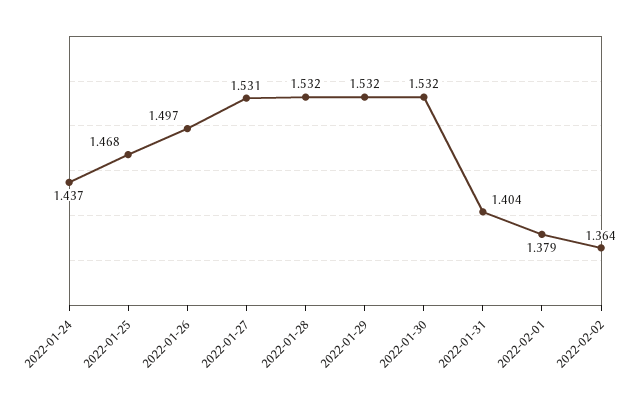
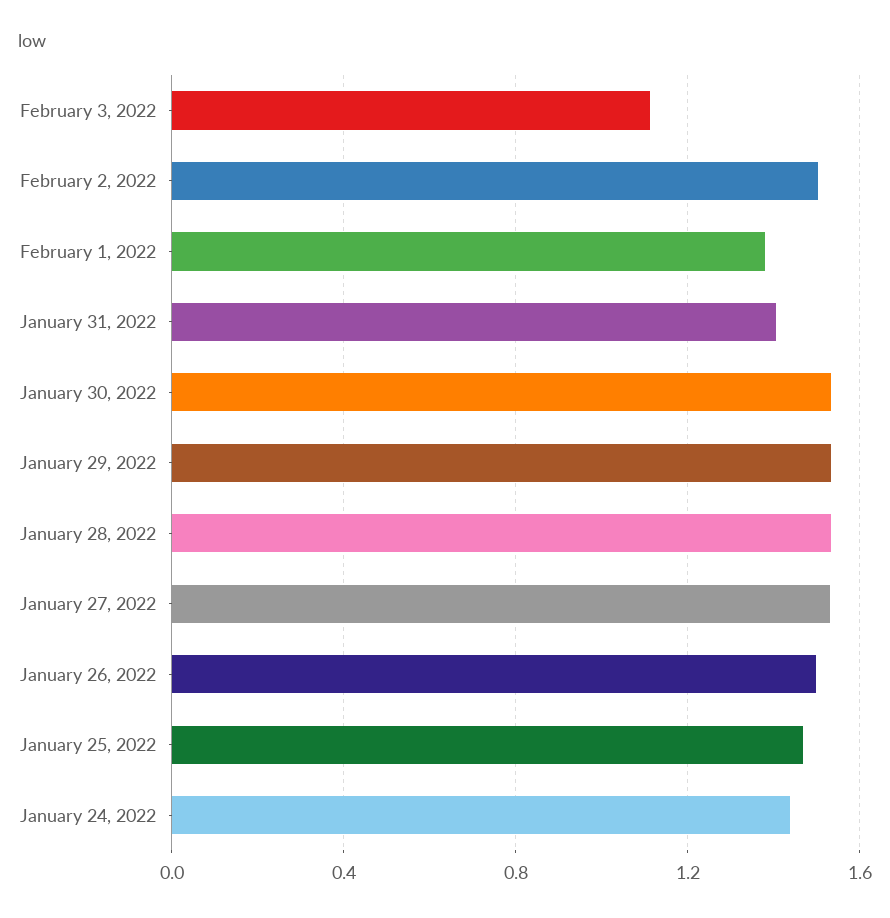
2022-02-02: 1.364 -> 1.5
February 3, 2022: none -> 1.1

